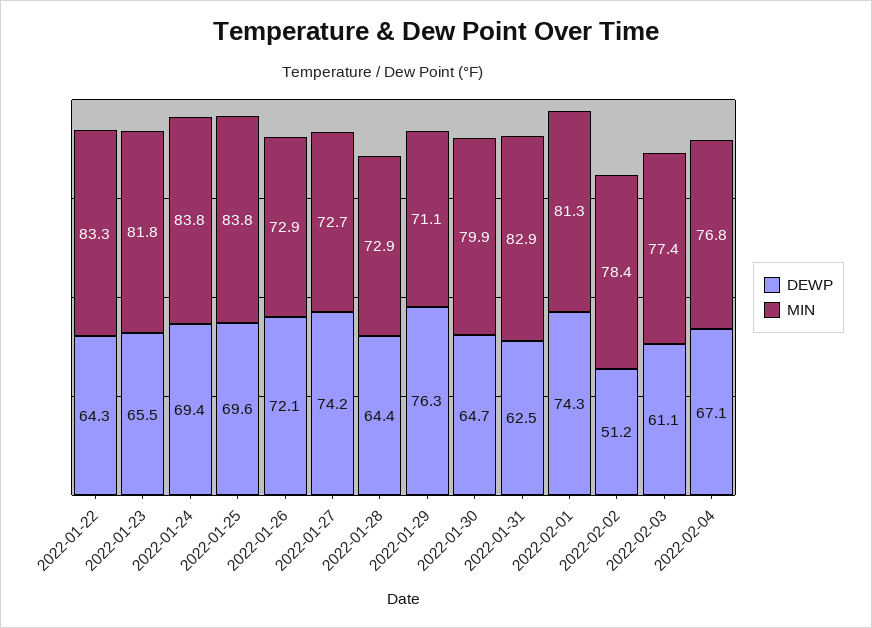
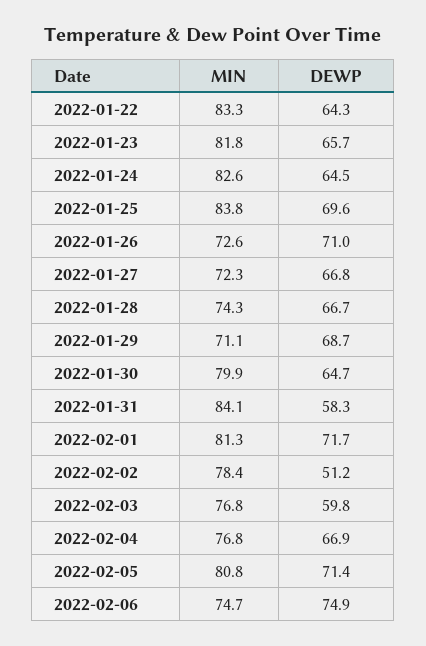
DEWP, 2022-01-23: 65.5 -> 65.7
DEWP, 2022-01-24: 69.4 -> 64.5
MIN, 2022-01-24: 83.8 -> 82.6
DEWP, 2022-01-26: 72.1 -> 71
MIN, 2022-01-26: 72.9 -> 72.6
DEWP, 2022-01-27: 74.2 -> 66.8
MIN, 2022-01-27: 72.7 -> 72.3
DEWP, 2022-01-28: 64.4 -> 66.7
MIN, 2022-01-28: 72.9 -> 74.3
DEWP, 2022-01-29: 76.3 -> 68.7
DEWP, 2022-01-31: 62.5 -> 58.3
MIN, 2022-01-31: 82.9 -> 84.1
DEWP, 2022-02-01: 74.3 -> 71.7
DEWP, 2022-02-03: 61.1 -> 59.8
MIN, 2022-02-03: 77.4 -> 76.8
DEWP, 2022-02-04: 67.1 -> 66.9
MIN, 2022-02-05: none -> 80.8
DEWP, 2022-02-05: none -> 71.4
MIN, 2022-02-06: none -> 74.7
DEWP, 2022-02-06: none -> 74.9

